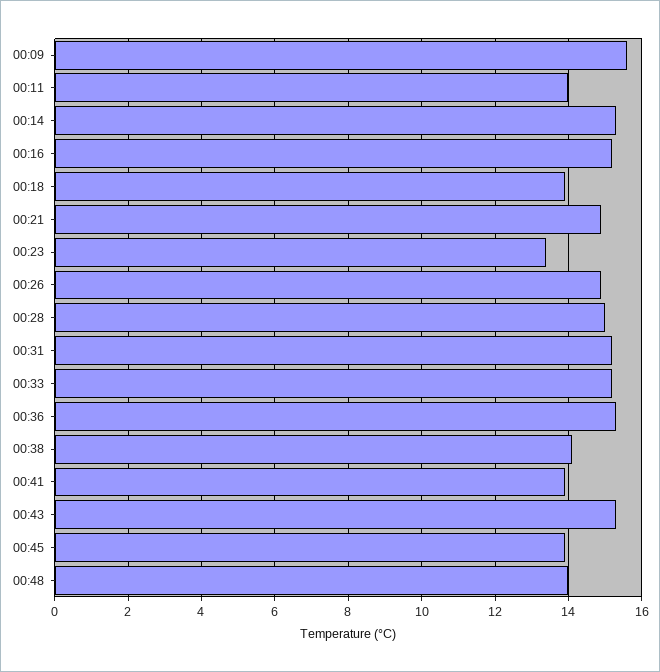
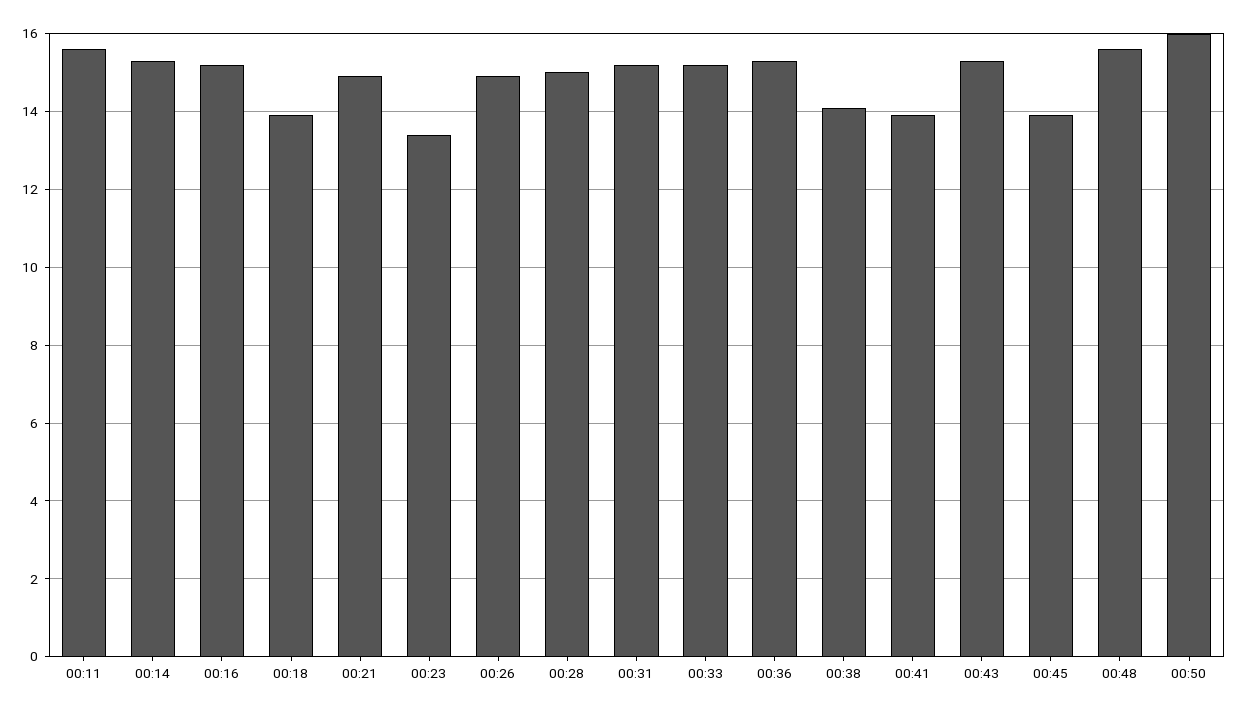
00:09: 15.5 -> none
00:11: 14 -> 15.5
00:48: 14 -> 15.5
00:50: none -> 16

